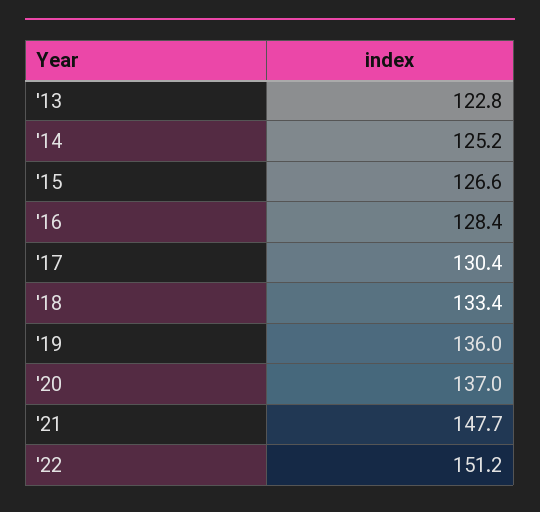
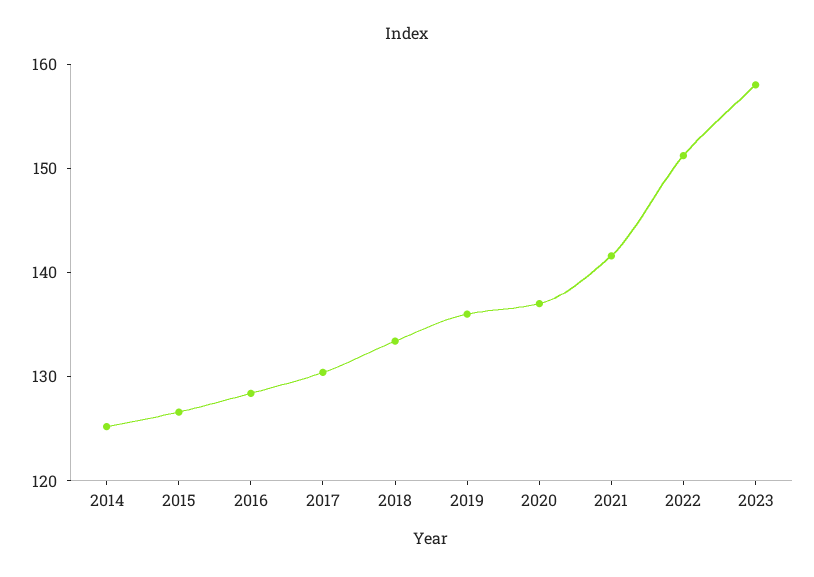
'13: 122.8 -> none
'21: 147.7 -> 142
2023: none -> 158

